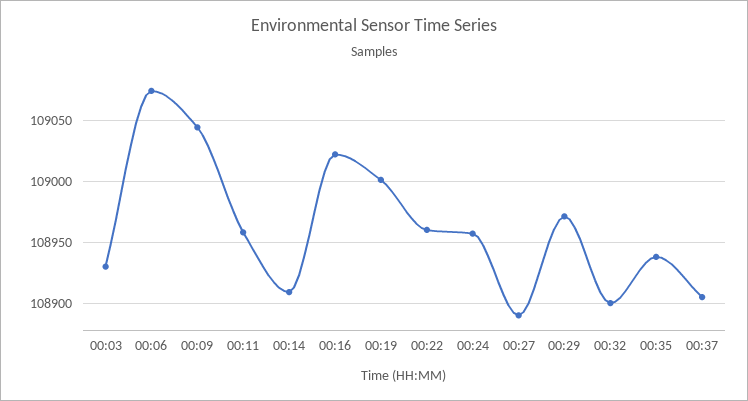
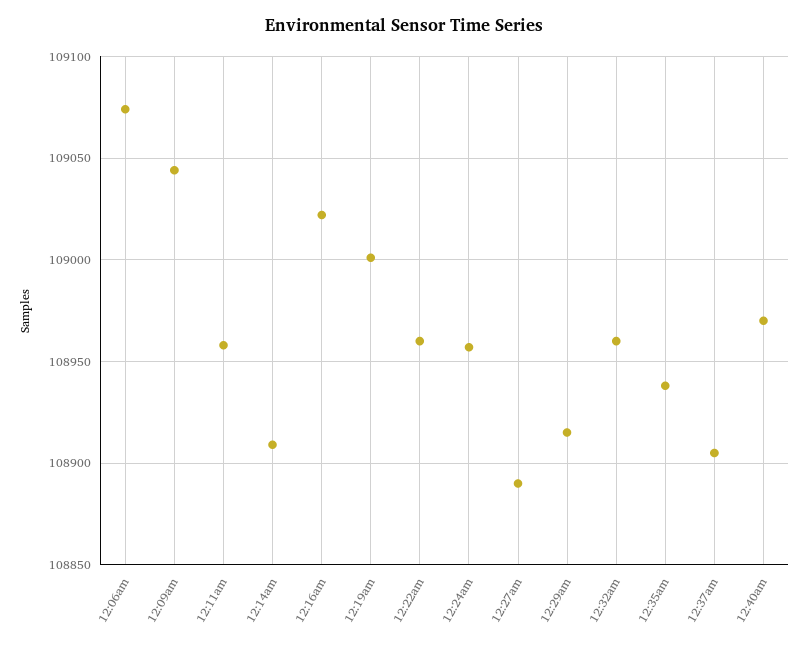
00:03: 108930 -> none
00:29: 108970 -> 108915
00:32: 108900 -> 108960
12:40am: none -> 108970

